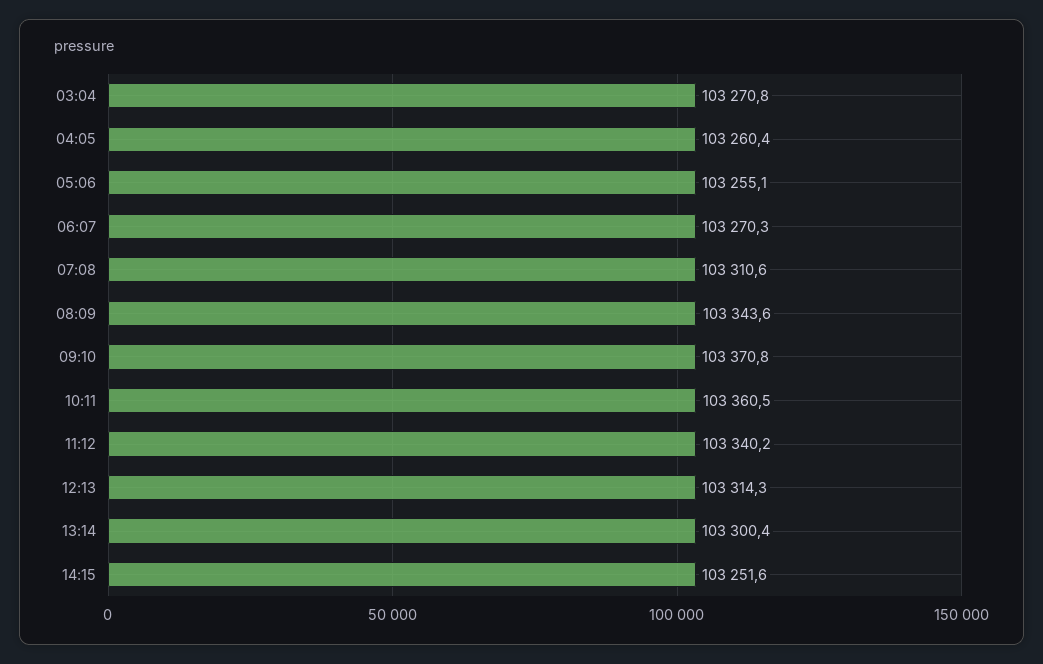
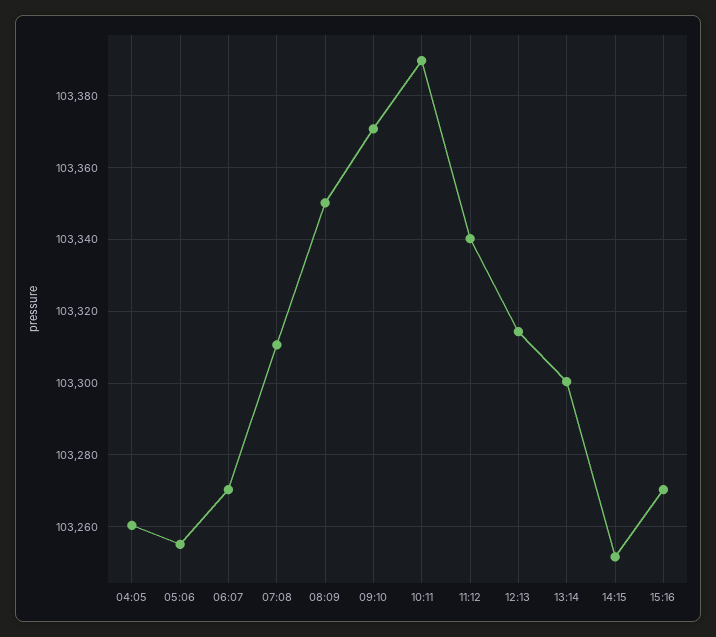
03:04: 103270.8 -> none
08:09: 103343.6 -> 103350
10:11: 103360.5 -> 103390
15:16: none -> 103270

